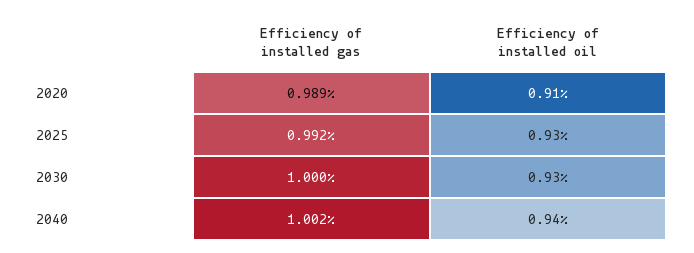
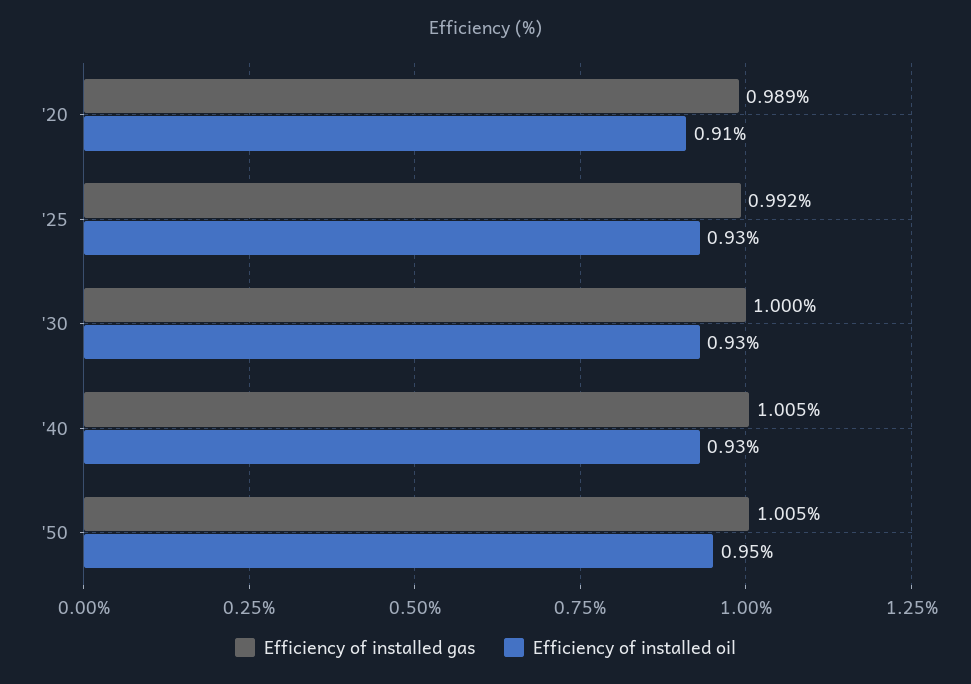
Efficiency of installed gas, 2040: 1.002 -> 1.005
Efficiency of installed oil, 2040: 0.94 -> 0.93
Efficiency of installed gas, '50: none -> 1.005
Efficiency of installed oil, '50: none -> 0.95

